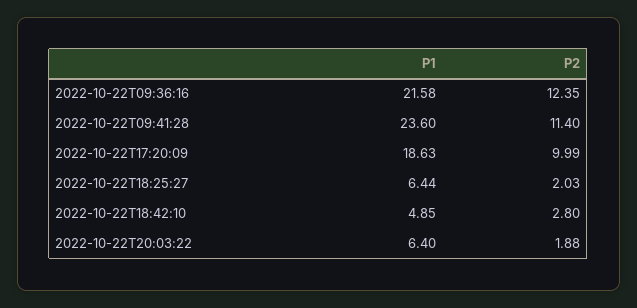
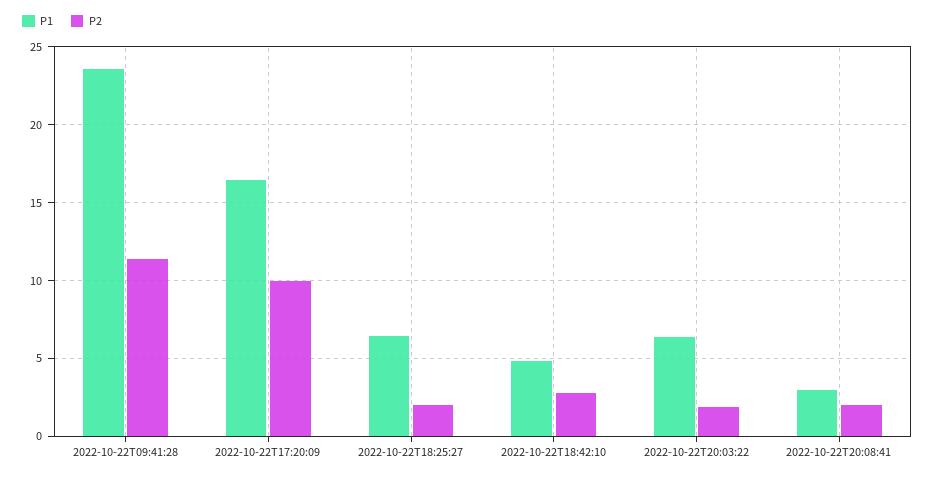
P1, 2022-10-22T09:36:16: 21.58 -> none
P2, 2022-10-22T09:36:16: 12.35 -> none
P1, 2022-10-22T17:20:09: 18.63 -> 16.5
P1, 2022-10-22T20:08:41: none -> 3
P2, 2022-10-22T20:08:41: none -> 2

